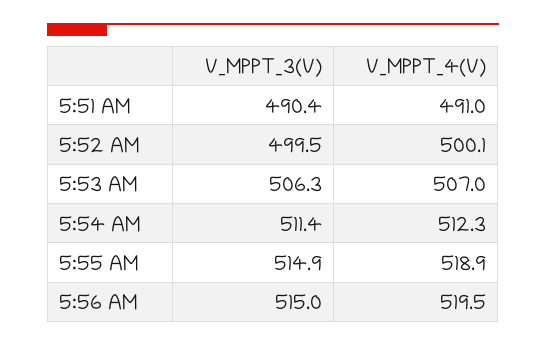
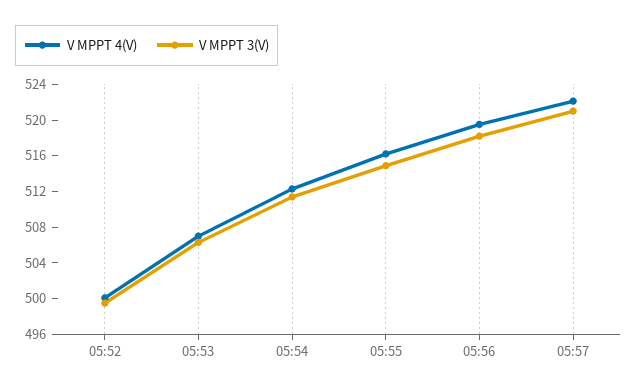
V_MPPT_3(V), 5:51 AM: 490.4 -> none
V_MPPT_4(V), 5:51 AM: 491 -> none
V_MPPT_4(V), 5:55 AM: 518.9 -> 516
V_MPPT_3(V), 5:56 AM: 515 -> 518
V_MPPT_4(V), 05:57: none -> 522
V_MPPT_3(V), 05:57: none -> 521

